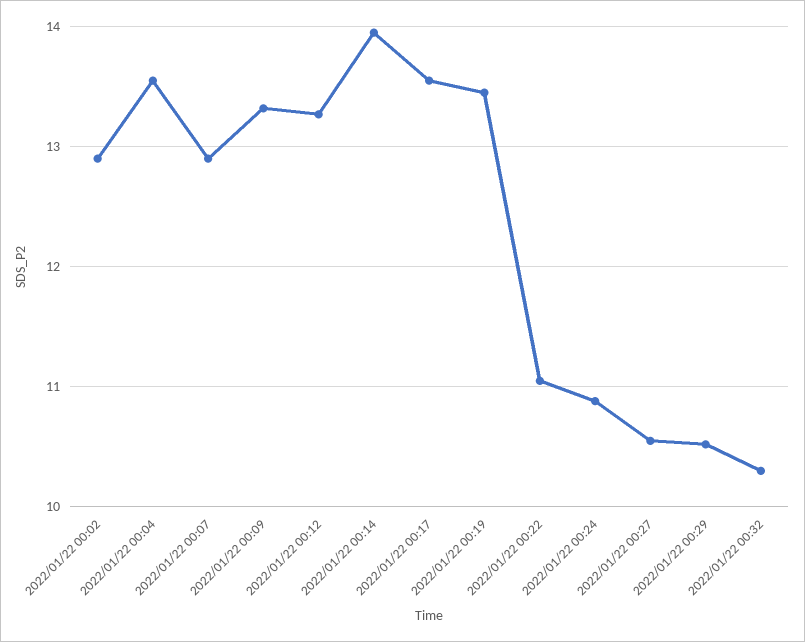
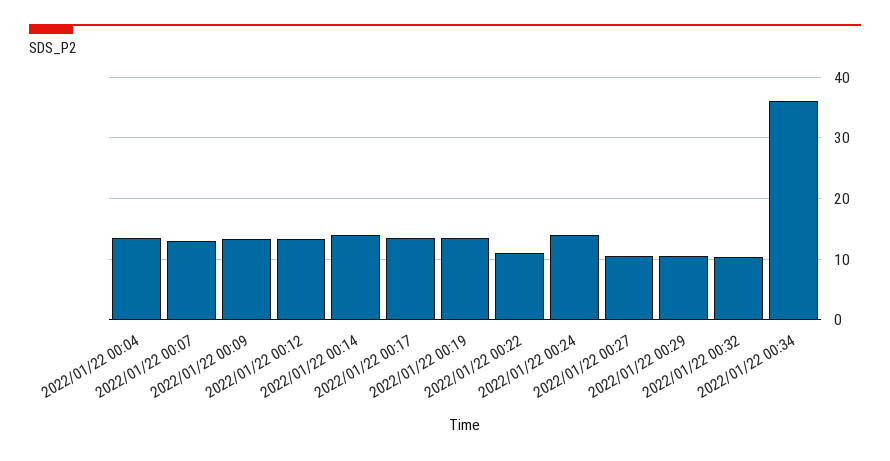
2022/01/22 00:02: 12.9 -> none
2022/01/22 00:24: 10.9 -> 14
2022/01/22 00:34: none -> 36

